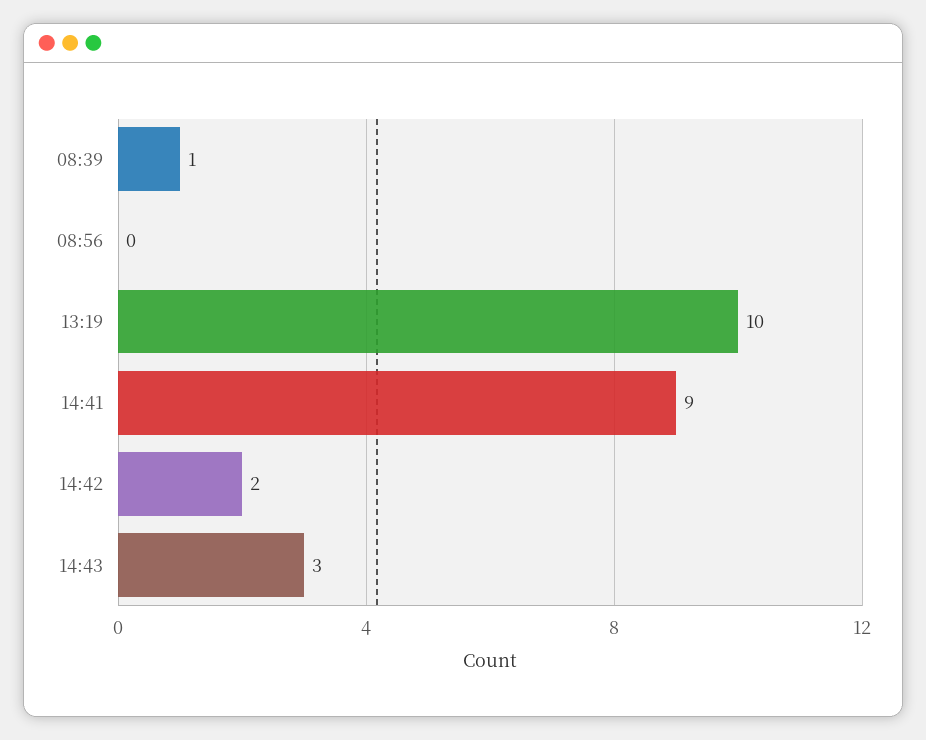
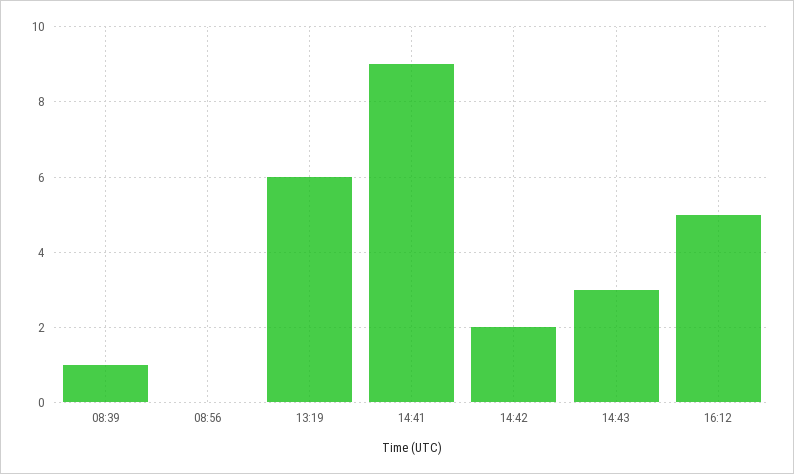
13:19: 10 -> 6
16:12: none -> 5

